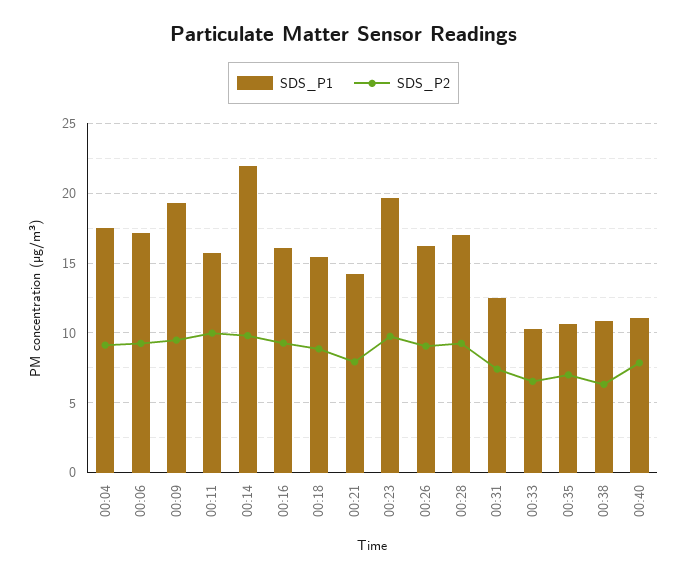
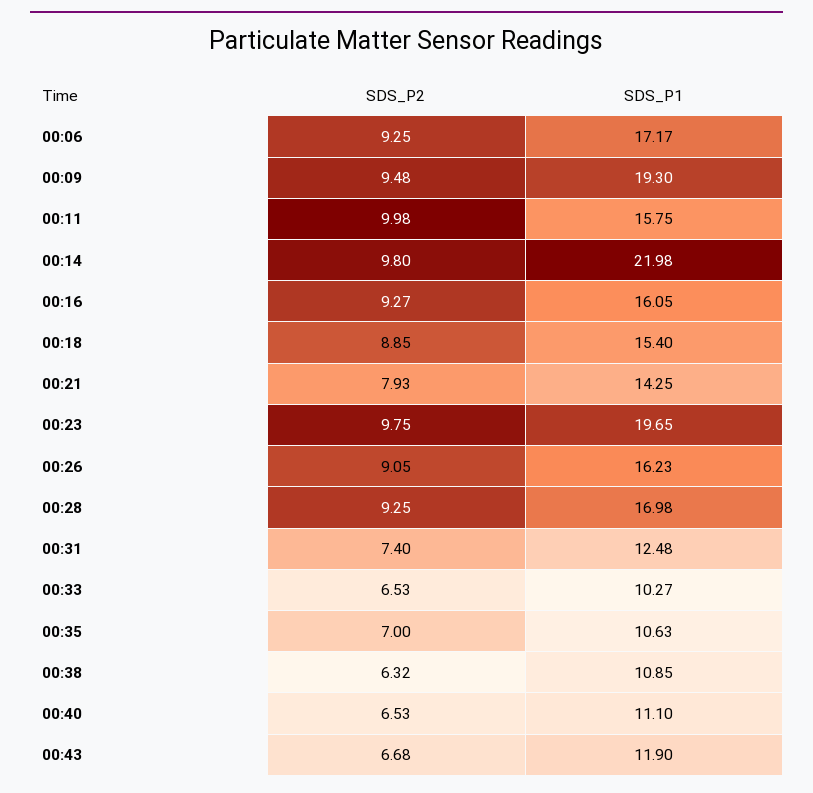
SDS_P1, 00:04: 17.5 -> none
SDS_P2, 00:04: 9 -> none
SDS_P2, 00:40: 8 -> 6.53
SDS_P2, 00:43: none -> 6.68
SDS_P1, 00:43: none -> 11.9

